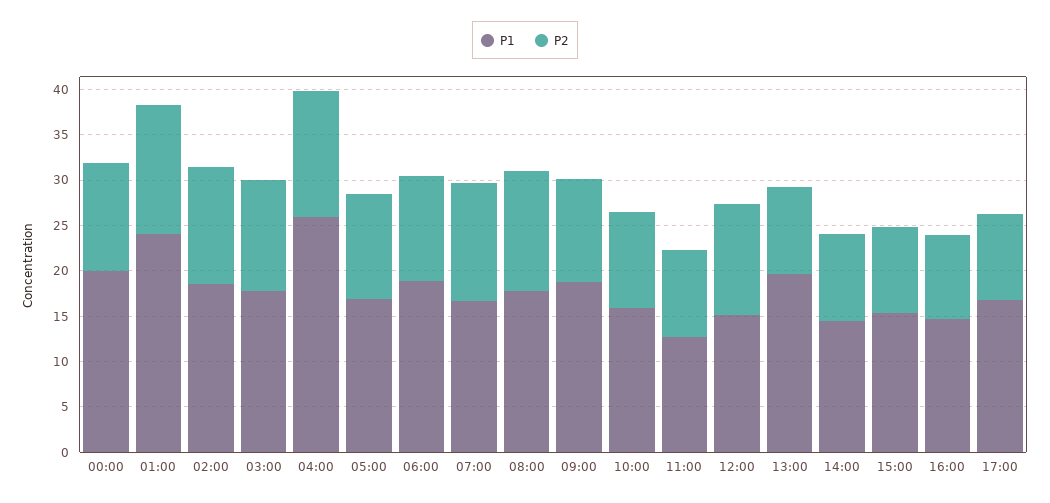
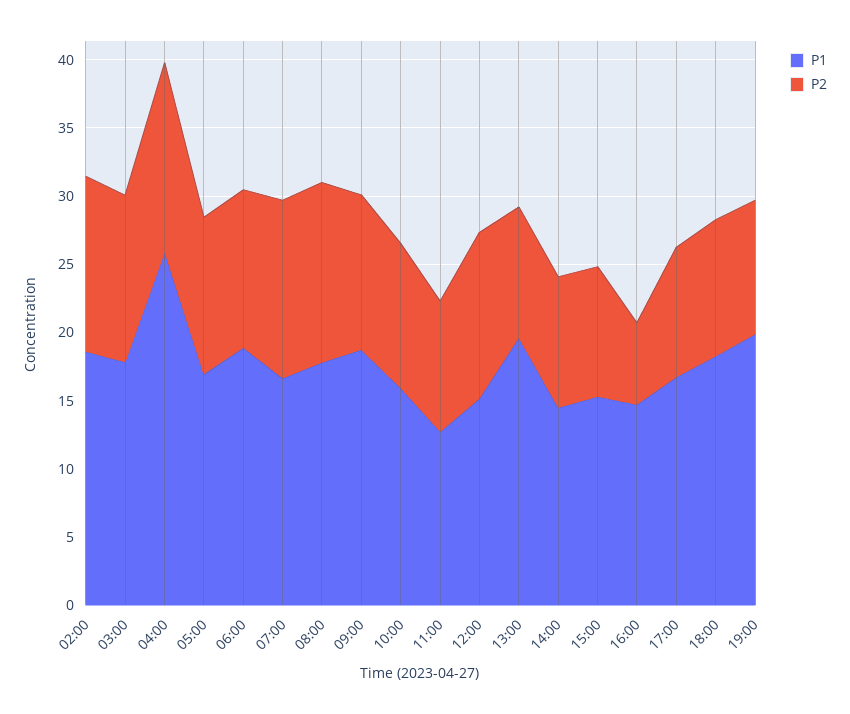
P1, 00:00: 20 -> none
P2, 00:00: 12 -> none
P1, 01:00: 24 -> none
P2, 01:00: 14 -> none
P2, 16:00: 9 -> 6
P1, 18:00: none -> 18
P2, 18:00: none -> 10
P1, 19:00: none -> 20
P2, 19:00: none -> 10

